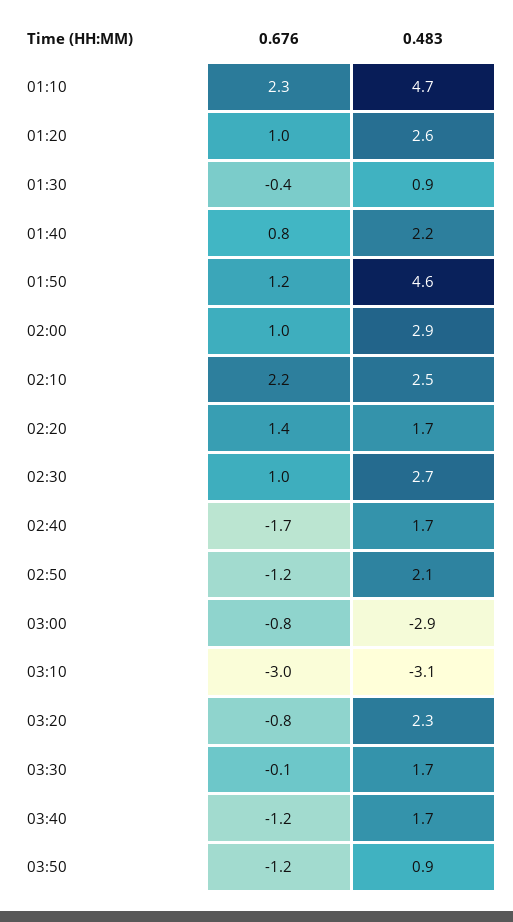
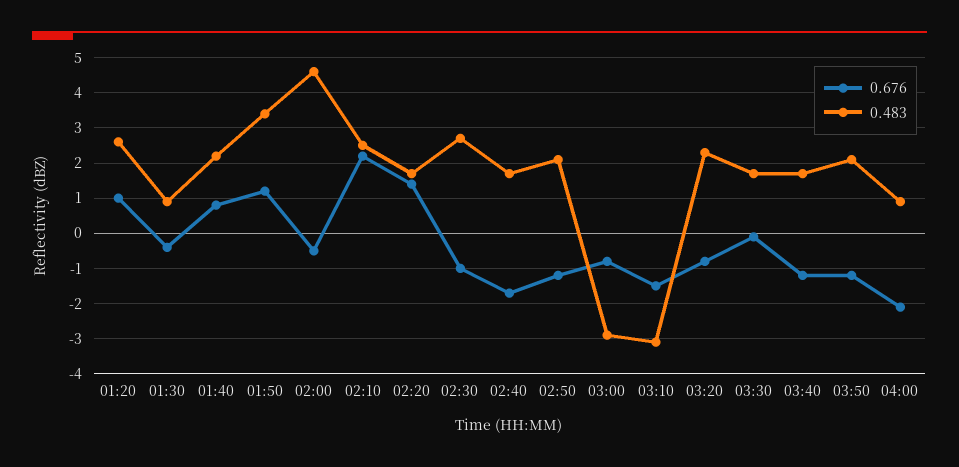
0.676, 01:10: 2.3 -> none
0.483, 01:10: 4.7 -> none
0.483, 01:50: 4.6 -> 3.5
0.676, 02:00: 1 -> -0.5
0.483, 02:00: 2.9 -> 4.5
0.676, 02:30: 1 -> -1
0.676, 03:10: -3 -> -1.5
0.483, 03:50: 0.9 -> 2
0.676, 04:00: none -> -2
0.483, 04:00: none -> 1

